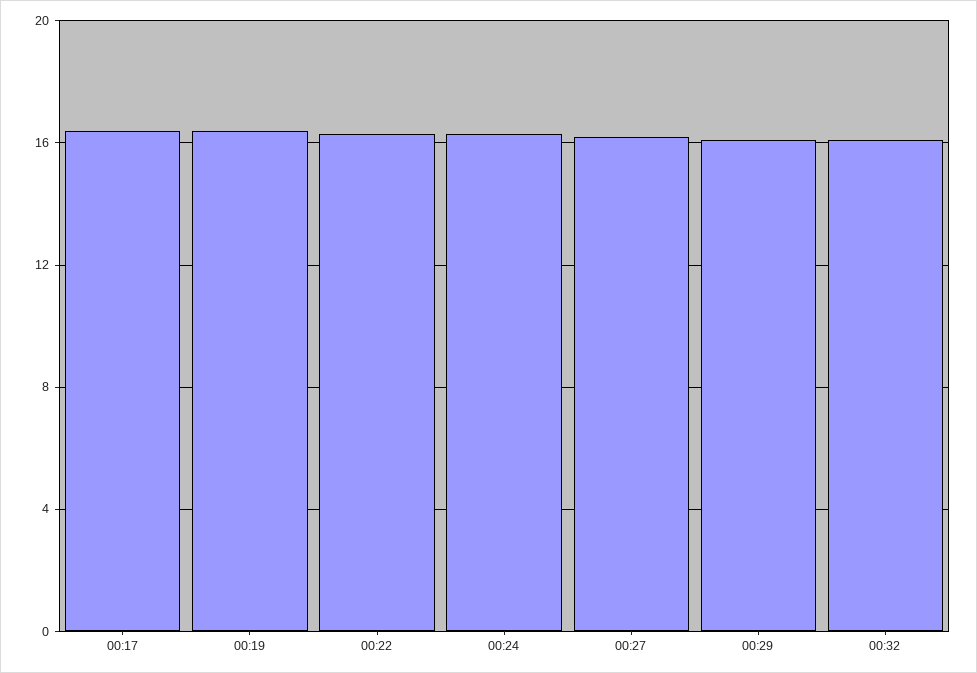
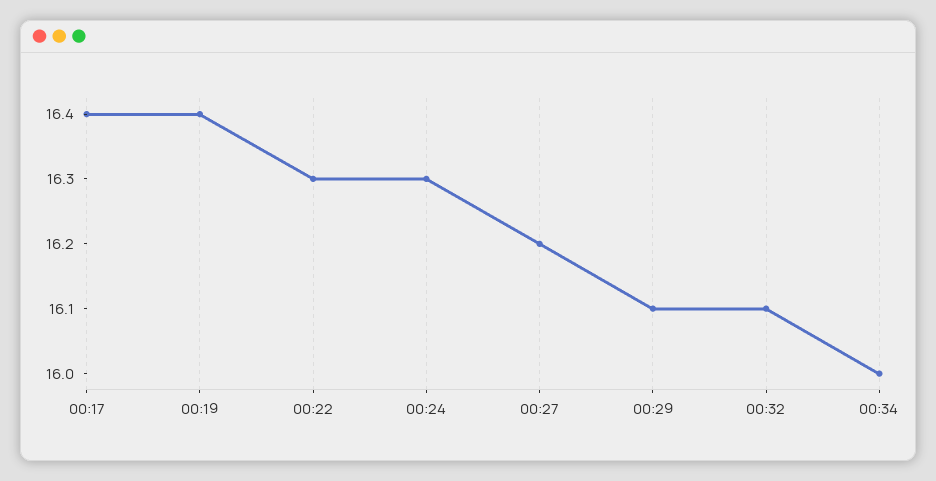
00:34: none -> 16

